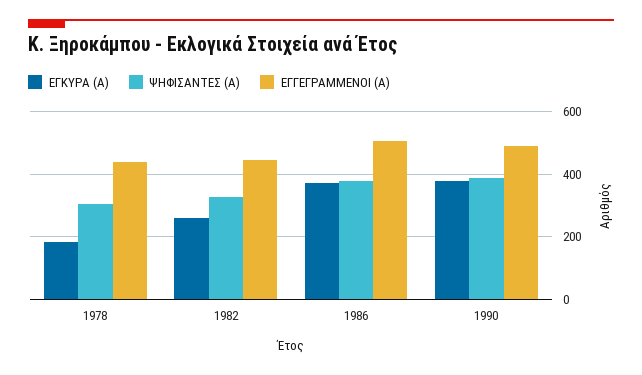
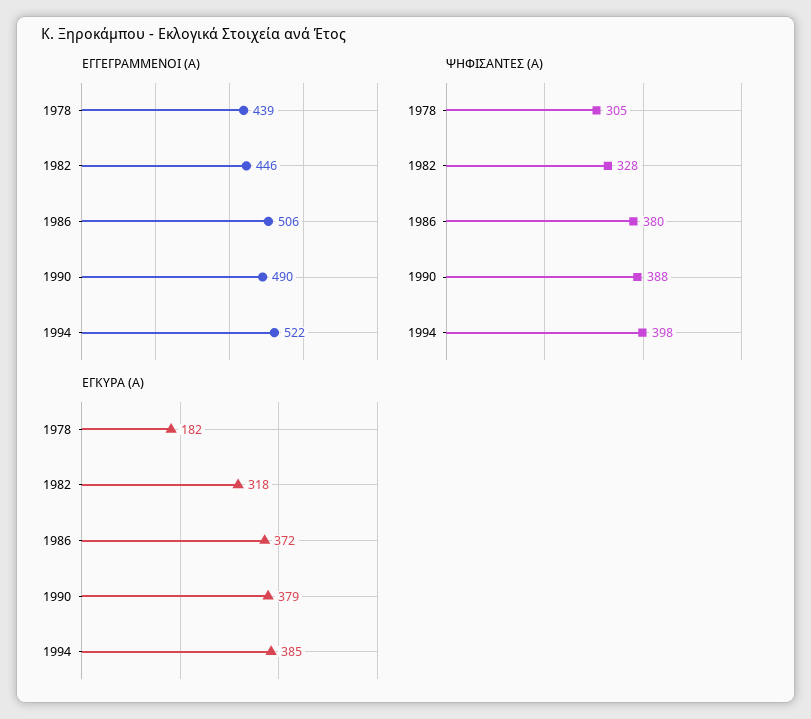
ΕΓΚΥΡΑ (Α), 1982: 260 -> 318
ΕΓΓΕΓΡΑΜΜΕΝΟΙ (Α), 1994: none -> 522
ΨΗΦΙΣΑΝΤΕΣ (Α), 1994: none -> 398
ΕΓΚΥΡΑ (Α), 1994: none -> 385

